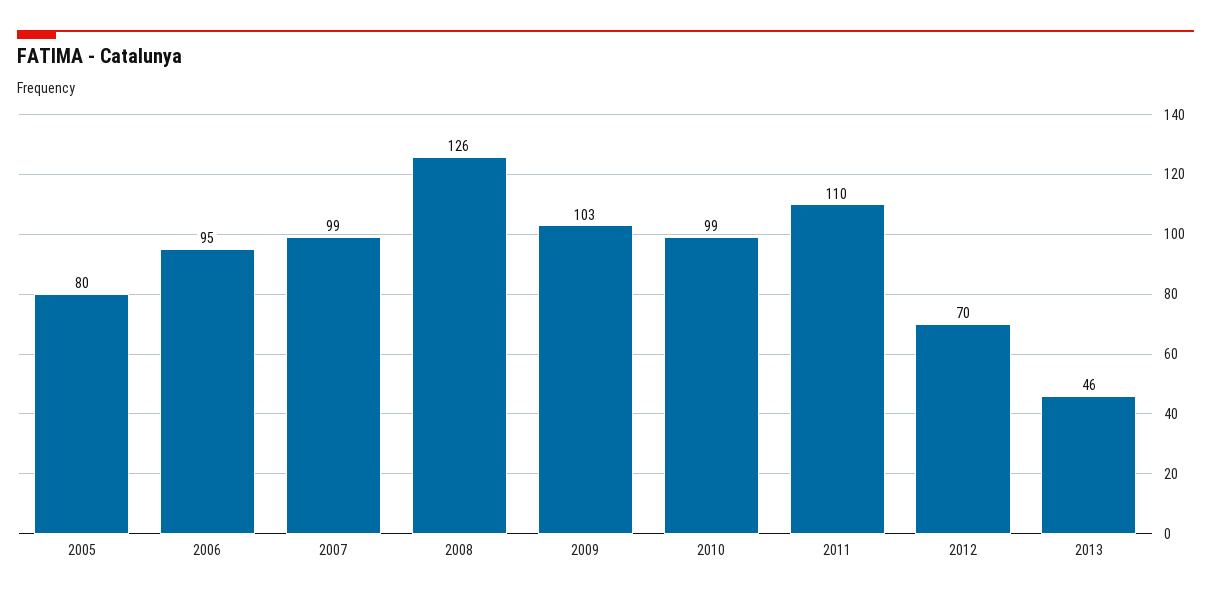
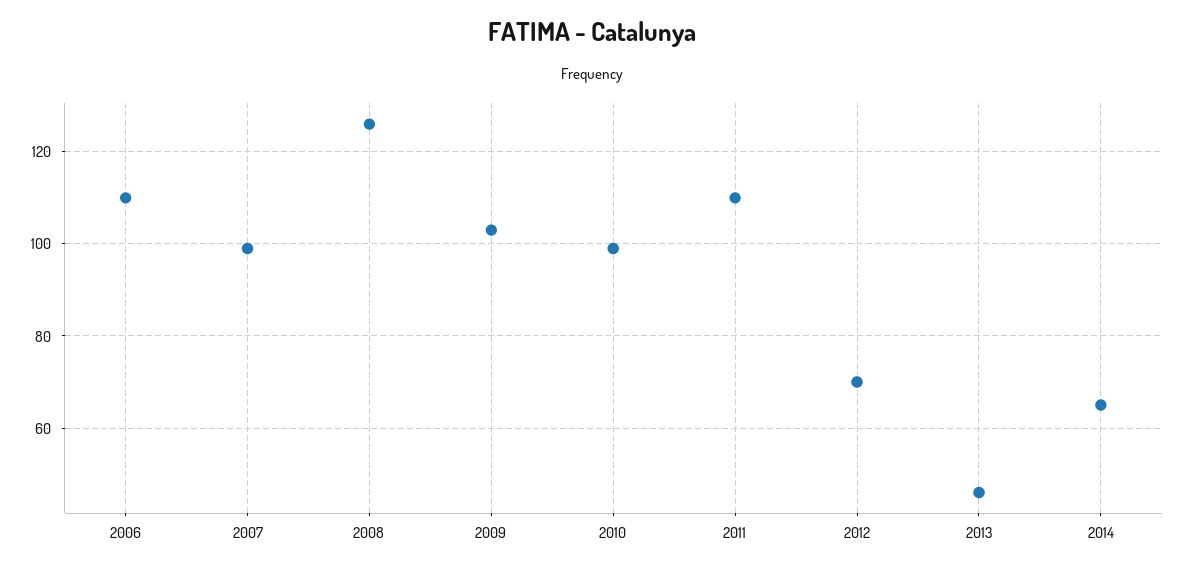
2005: 80 -> none
2006: 95 -> 110
2014: none -> 65

